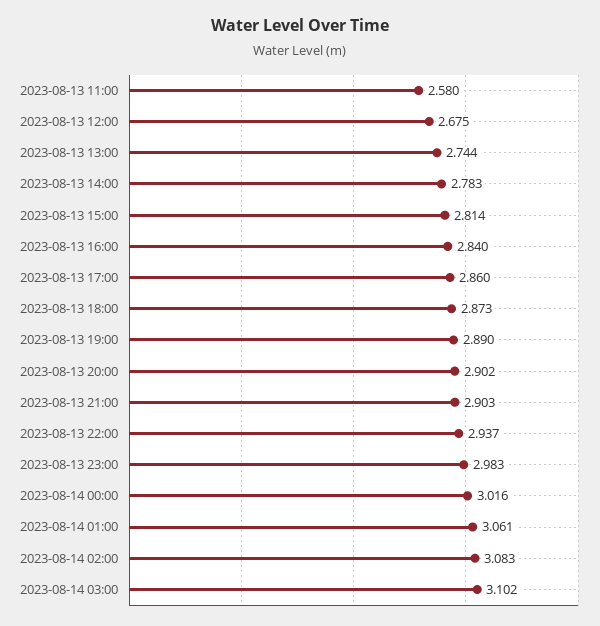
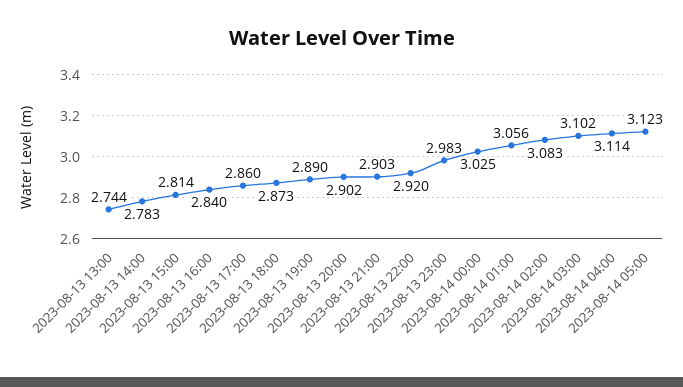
2023-08-13 11:00: 2.58 -> none
2023-08-13 12:00: 2.675 -> none
2023-08-13 22:00: 2.937 -> 2.92
2023-08-14 00:00: 3.016 -> 3.025
2023-08-14 01:00: 3.061 -> 3.056
2023-08-14 04:00: none -> 3.114
2023-08-14 05:00: none -> 3.123

